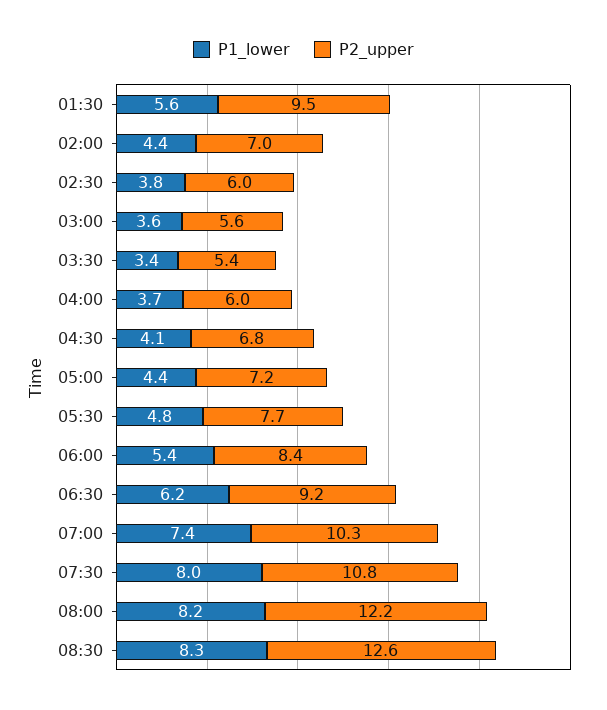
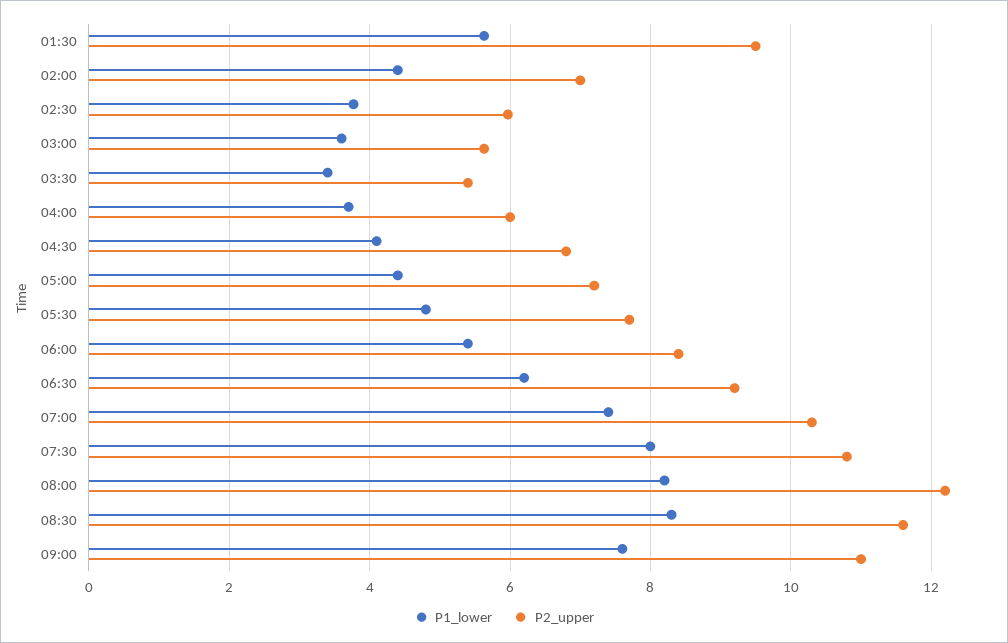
P2_upper, 08:30: 12.6 -> 11.6
P1_lower, 09:00: none -> 7.6
P2_upper, 09:00: none -> 11

